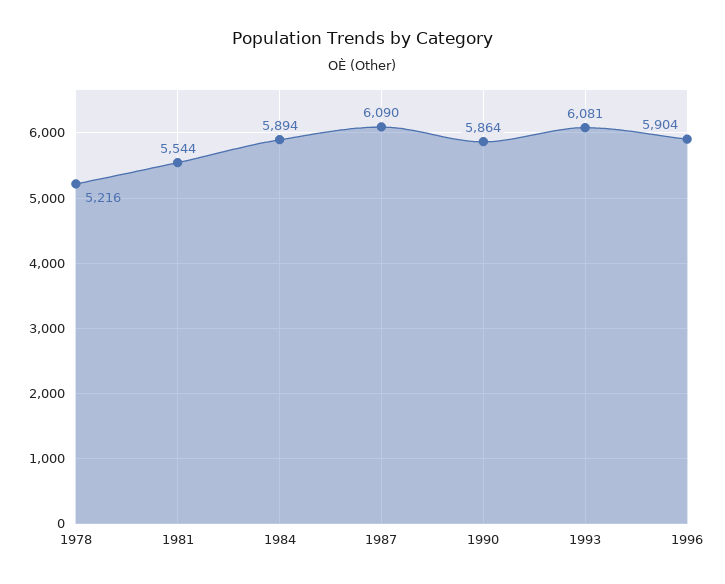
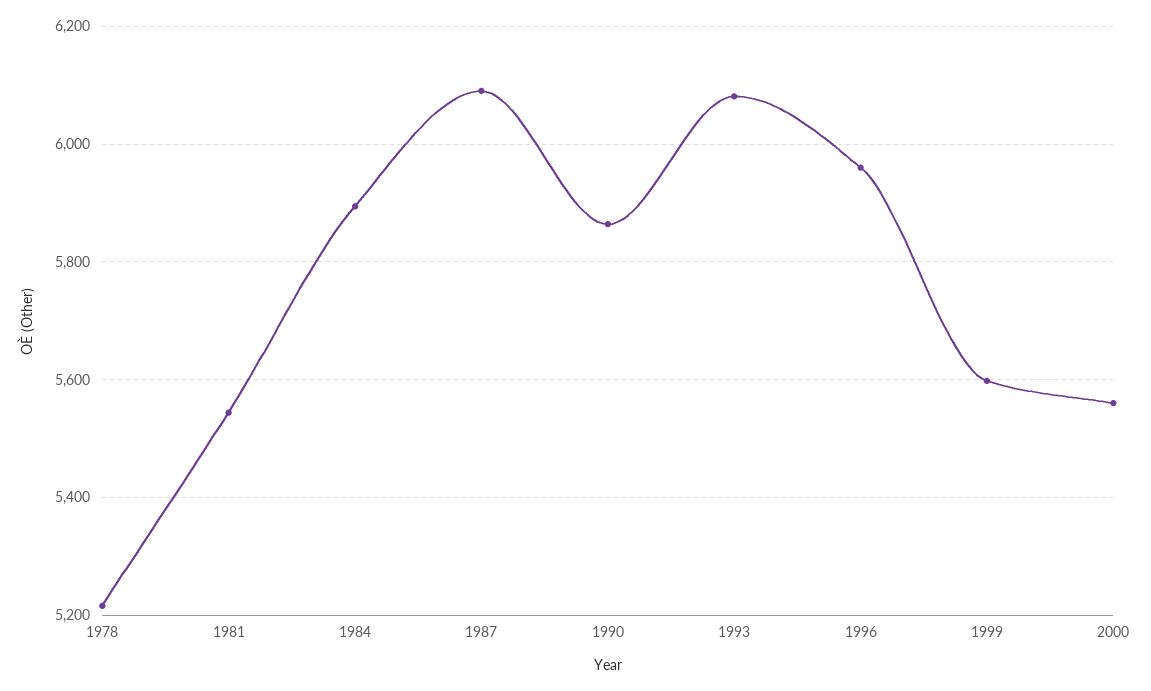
1996: 5904 -> 5960
1999: none -> 5600
2000: none -> 5560

